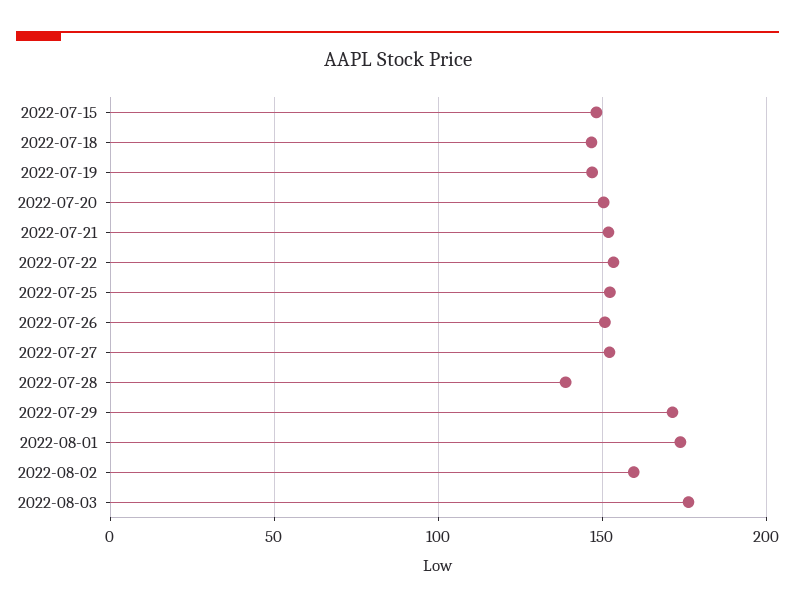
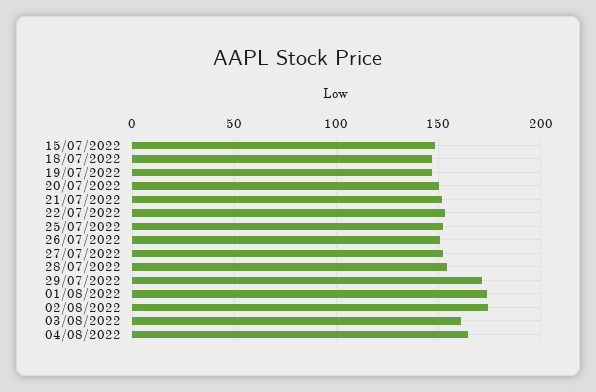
2022-07-28: 140 -> 155
2022-08-02: 160 -> 175
2022-08-03: 175 -> 160
04/08/2022: none -> 165

